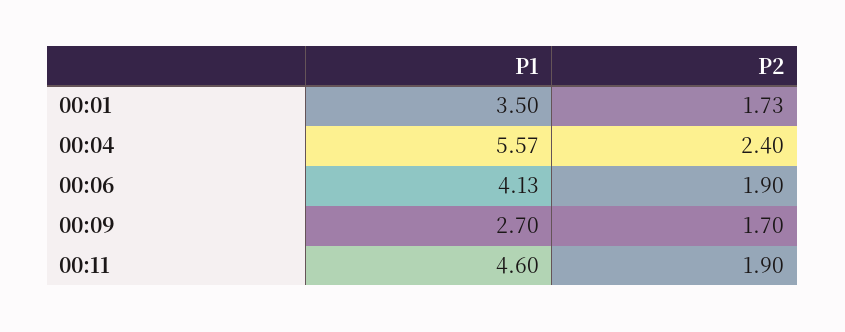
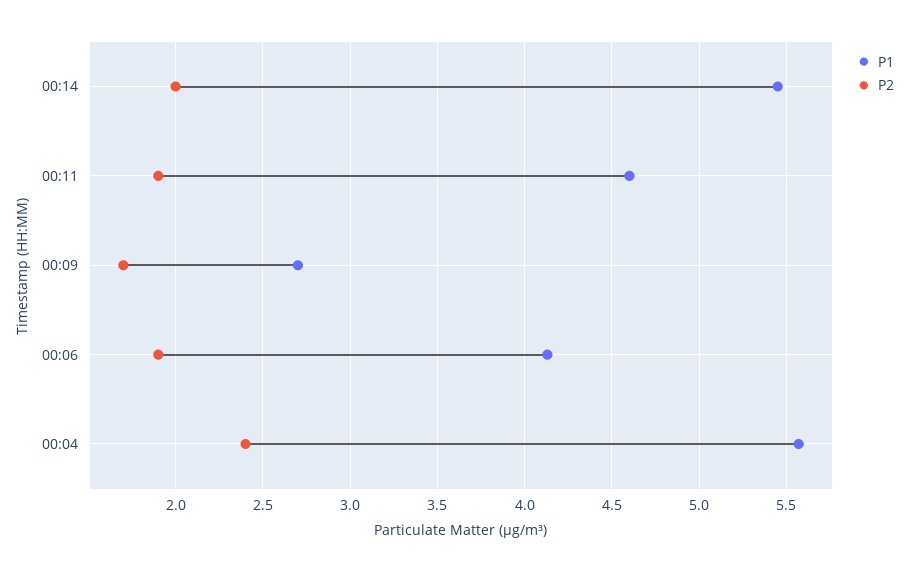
P1, 00:01: 3.5 -> none
P2, 00:01: 1.73 -> none
P1, 00:14: none -> 5.45
P2, 00:14: none -> 2

